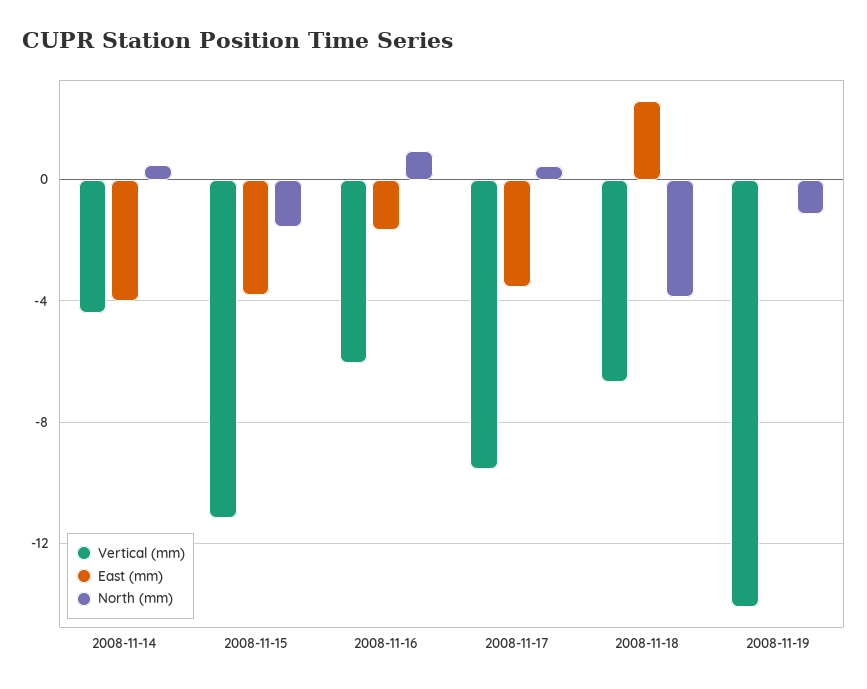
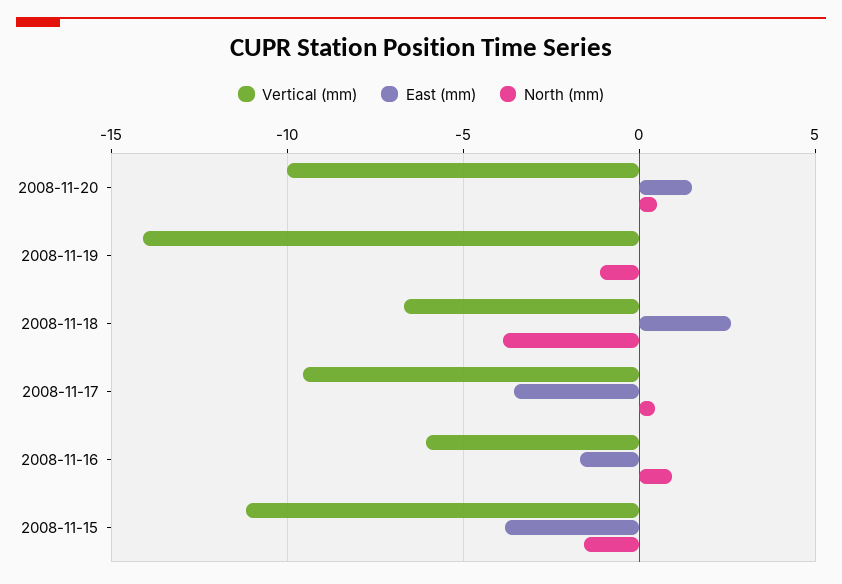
Vertical (mm), 2008-11-14: -4.5 -> none
East (mm), 2008-11-14: -4 -> none
North (mm), 2008-11-14: 0.5 -> none
Vertical (mm), 2008-11-20: none -> -10
East (mm), 2008-11-20: none -> 1.5
North (mm), 2008-11-20: none -> 0.5

